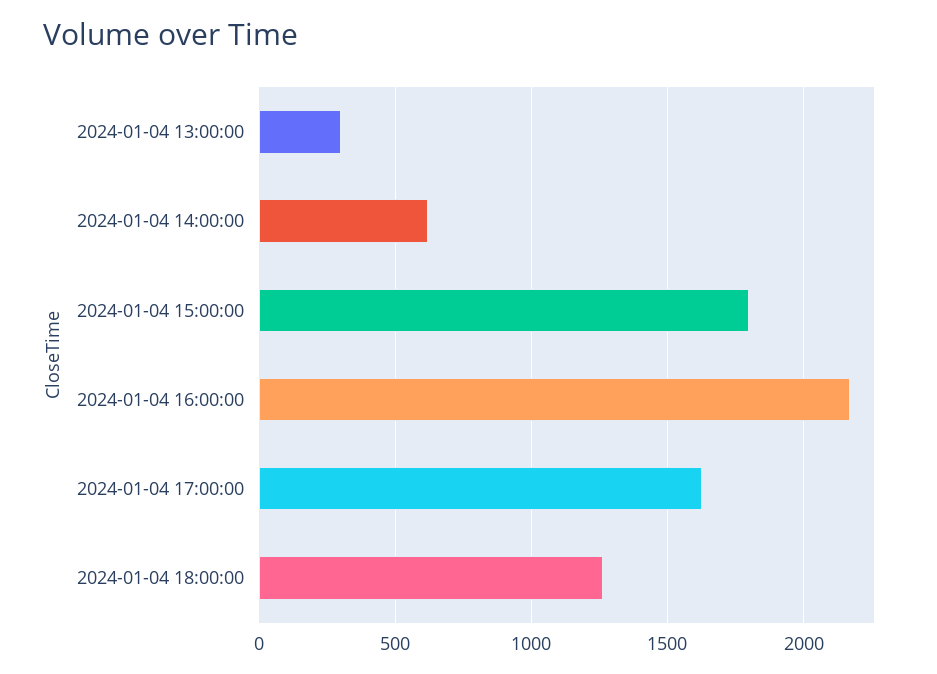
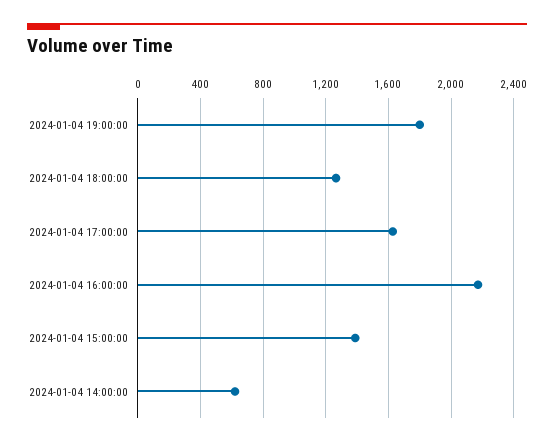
2024-01-04 13:00:00: 300 -> none
2024-01-04 15:00:00: 1800 -> 1400
2024-01-04 19:00:00: none -> 1800

